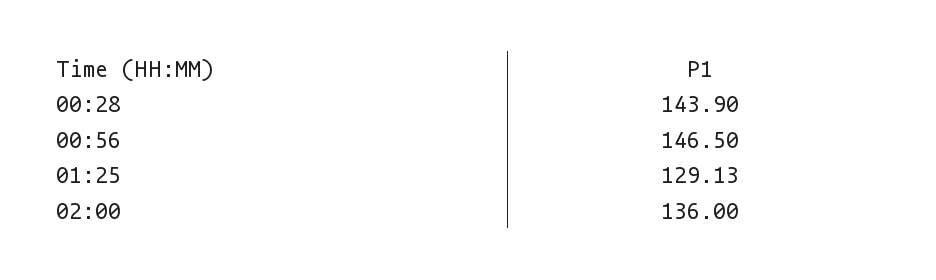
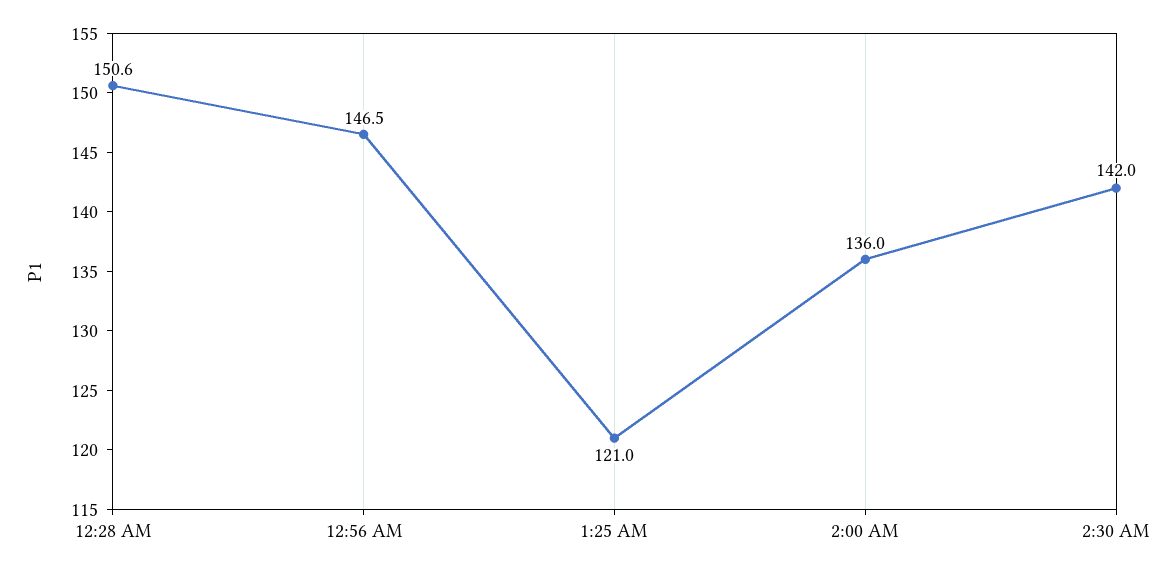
00:28: 143.9 -> 150.6
01:25: 129.13 -> 121
2:30 AM: none -> 142

